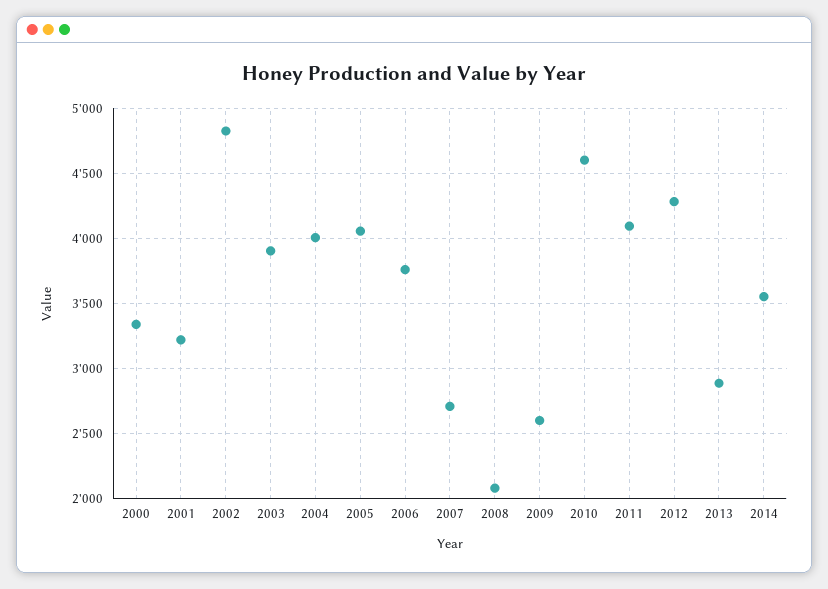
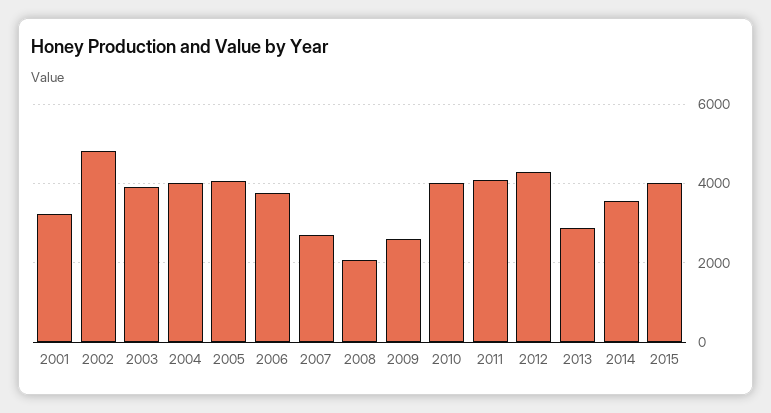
2000: 3350 -> none
2010: 4600 -> 4000
2015: none -> 4000

